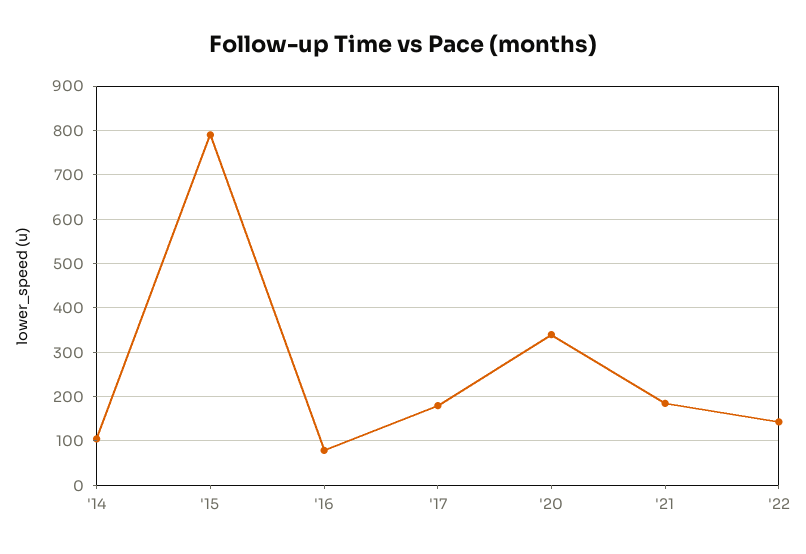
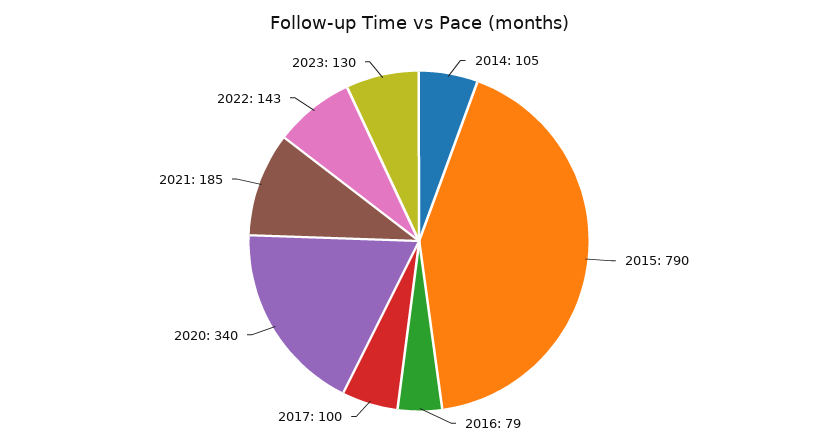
'17: 180 -> 100
2023: none -> 130

